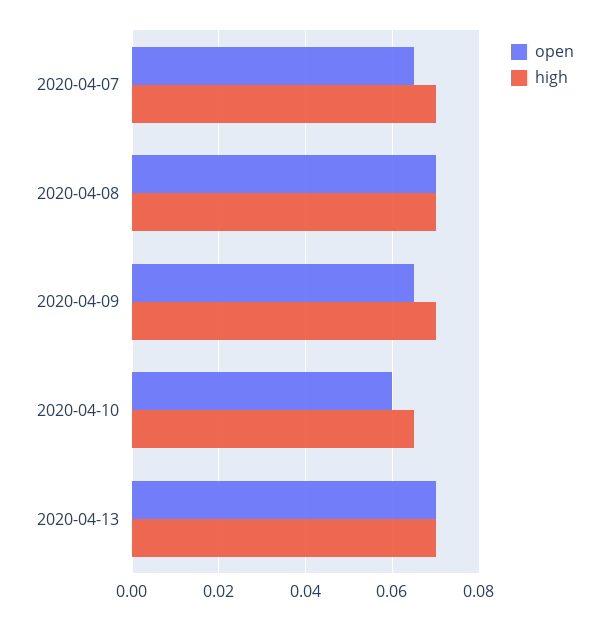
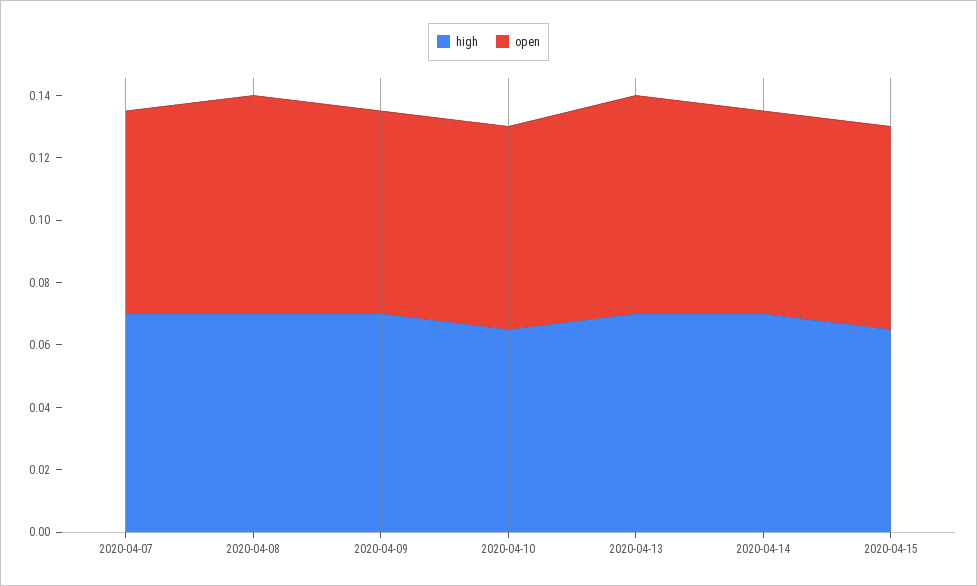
open, 2020-04-10: 0.06 -> 0.065
high, 2020-04-14: none -> 0.07
open, 2020-04-14: none -> 0.065
high, 2020-04-15: none -> 0.065
open, 2020-04-15: none -> 0.065

